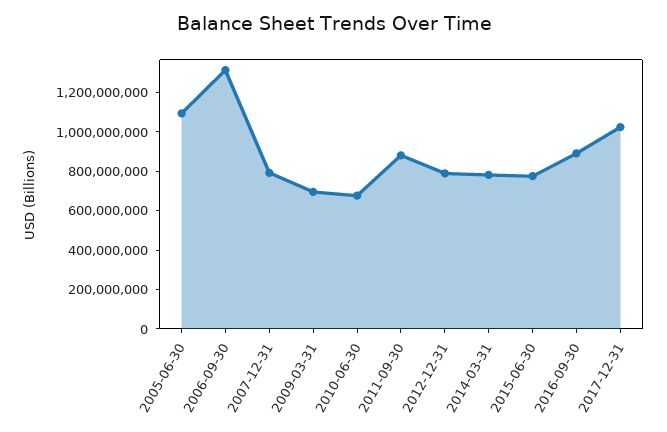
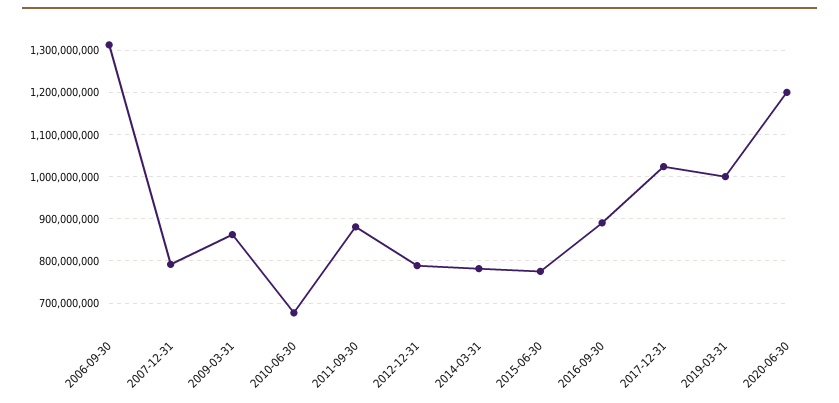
2005-06-30: 1100000000 -> none
2009-03-31: 700000000 -> 860000000
2019-03-31: none -> 1000000000
2020-06-30: none -> 1200000000

